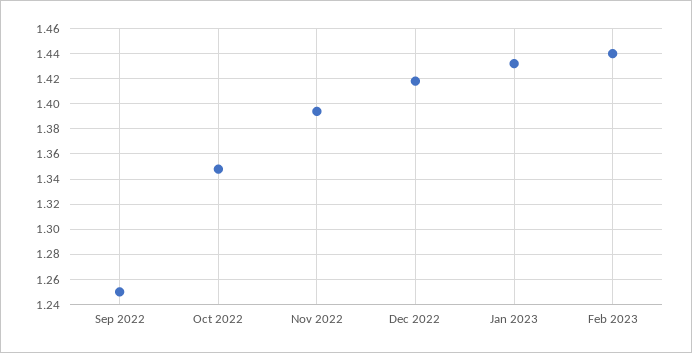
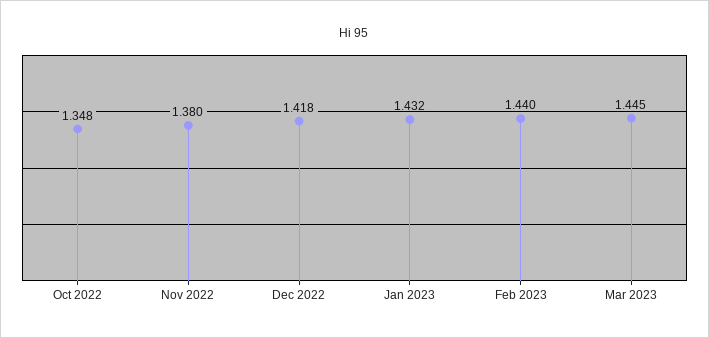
Sep 2022: 1.25 -> none
Nov 2022: 1.395 -> 1.38
Mar 2023: none -> 1.445

